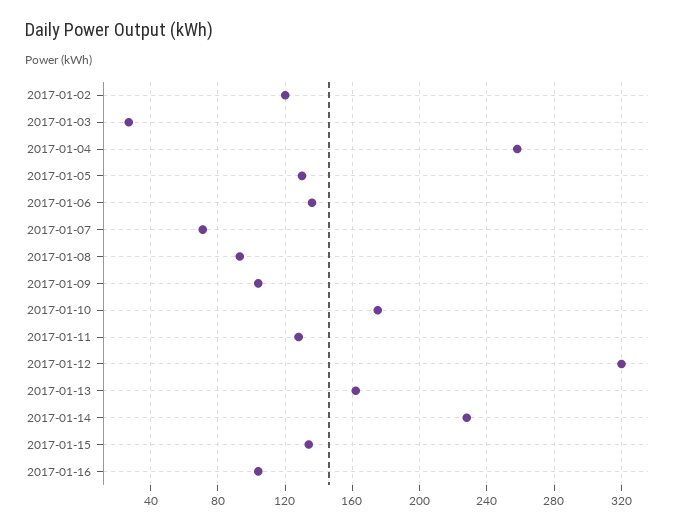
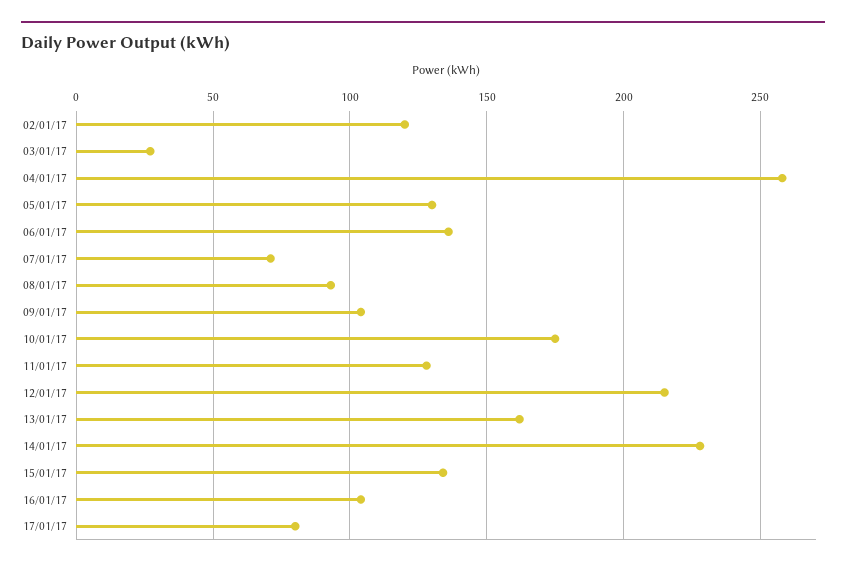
2017-01-12: 320 -> 215
17/01/17: none -> 80

